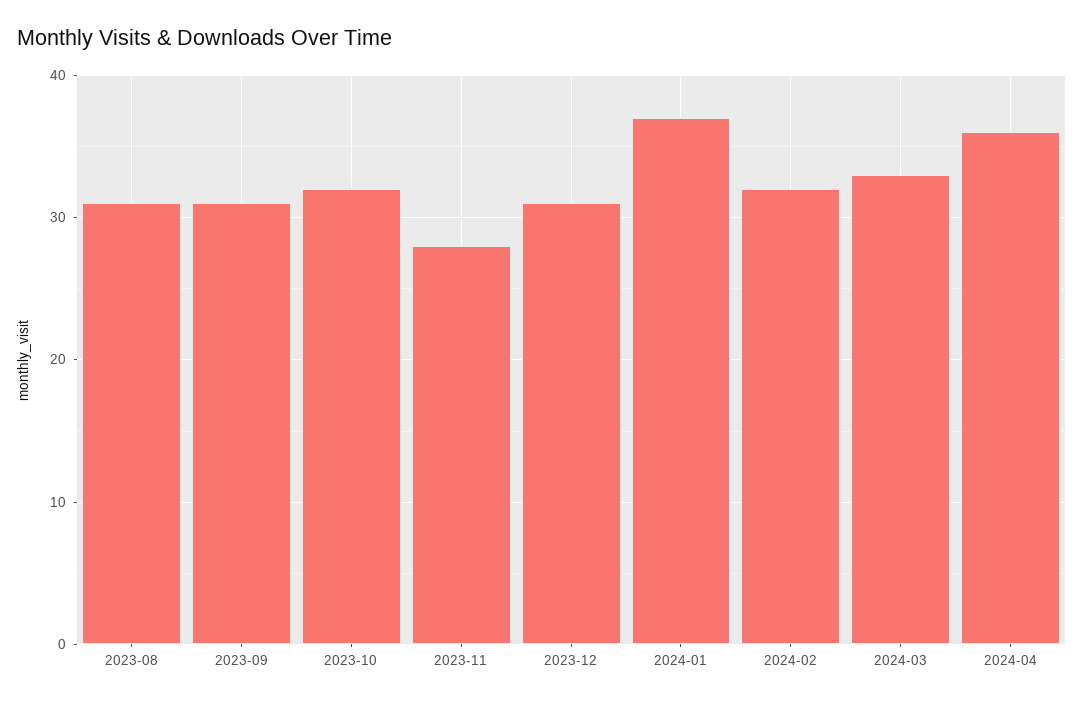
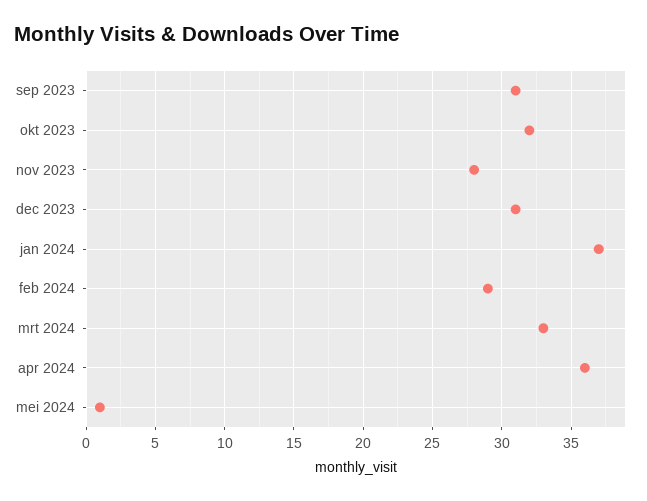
2023-08: 31 -> none
2024-02: 32 -> 29
mei 2024: none -> 1

